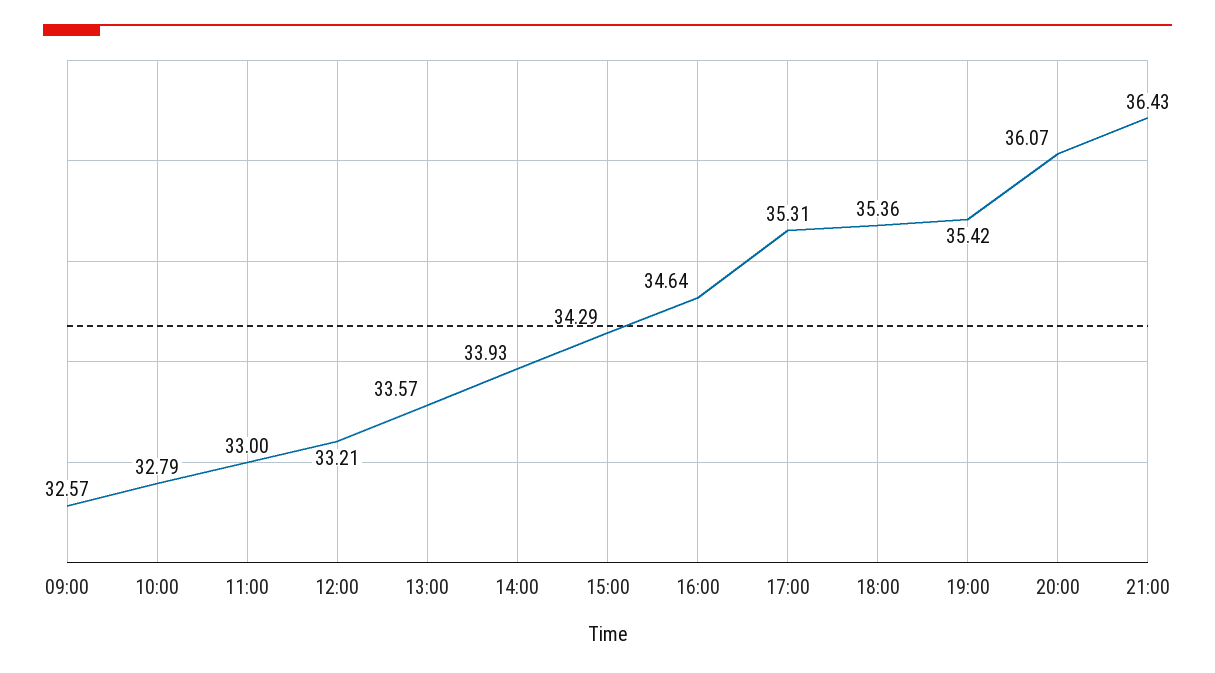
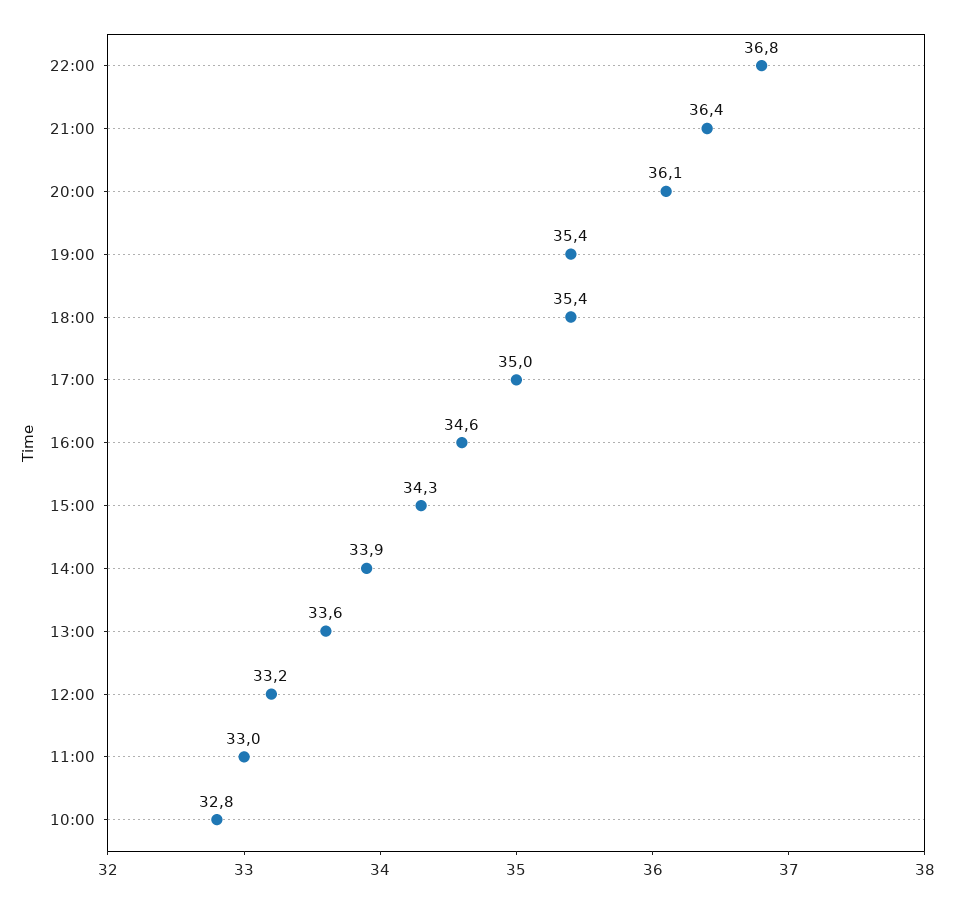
09:00: 32.57 -> none
17:00: 35.31 -> 35
22:00: none -> 36.8

